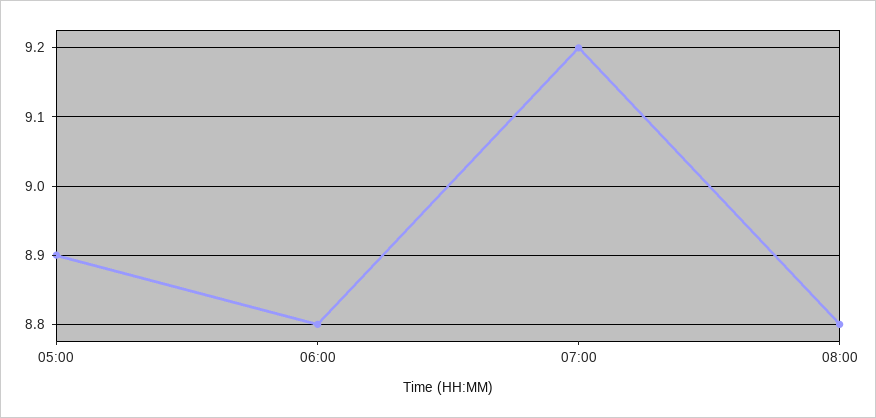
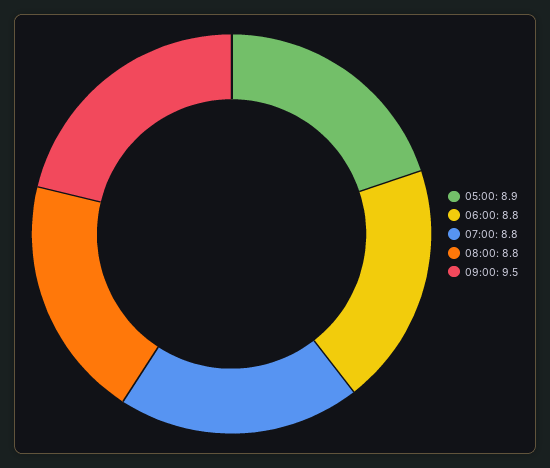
07:00: 9.2 -> 8.8
09:00: none -> 9.5

